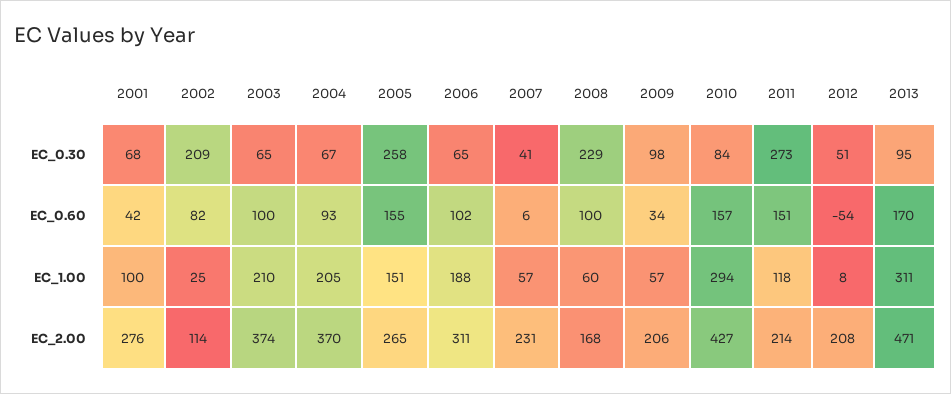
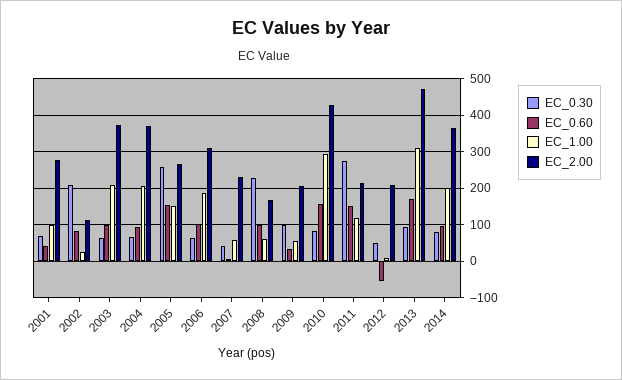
EC_0.30, 2014: none -> 80
EC_0.60, 2014: none -> 100
EC_1.00, 2014: none -> 200
EC_2.00, 2014: none -> 360

